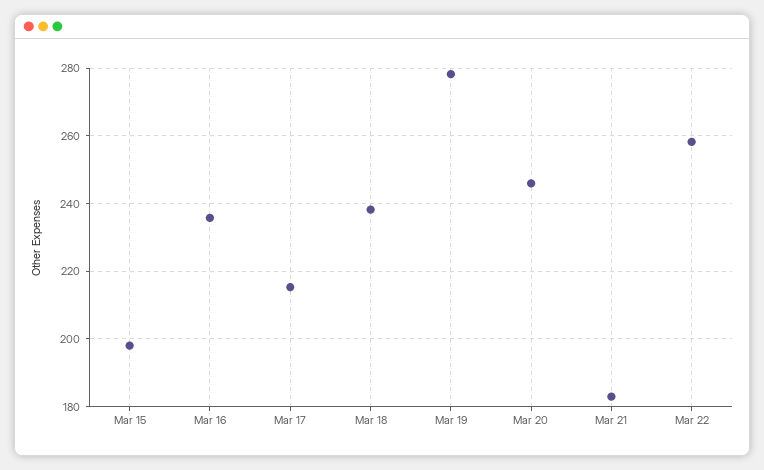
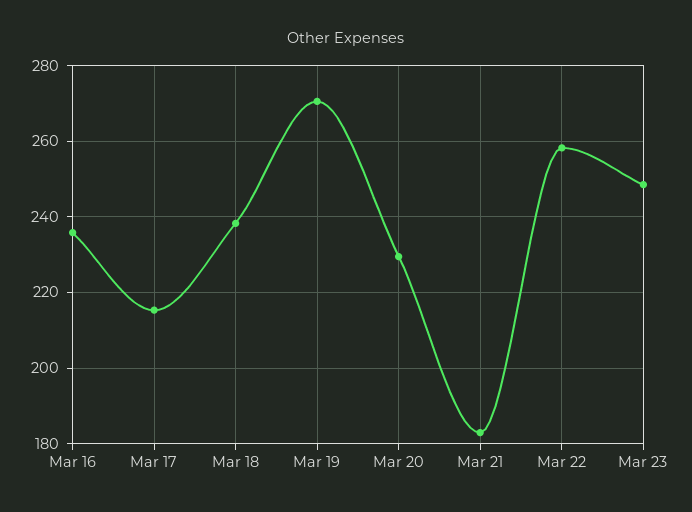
Mar 15: 198 -> none
Mar 19: 278 -> 270
Mar 20: 246 -> 230
Mar 23: none -> 248

